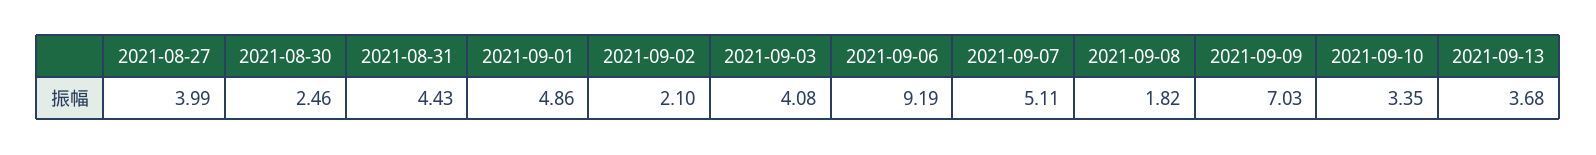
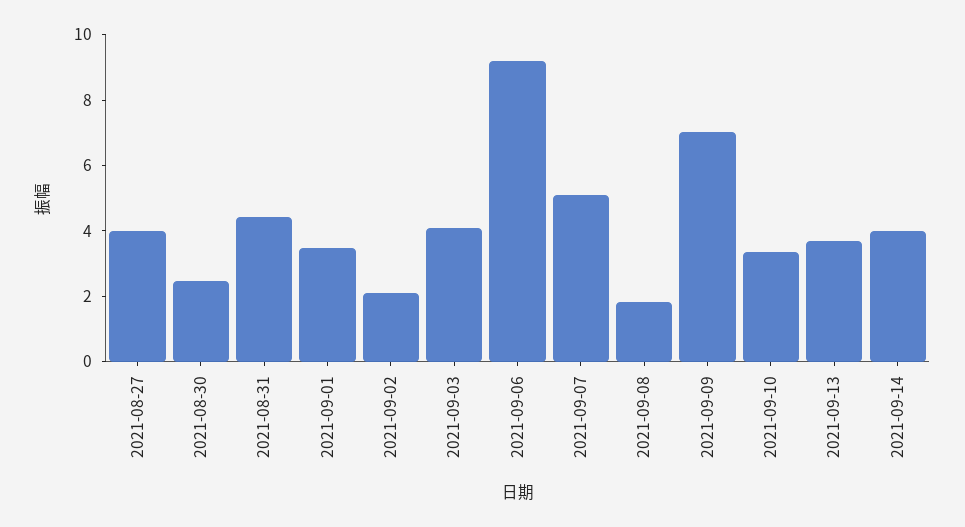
2021-09-01: 4.86 -> 3.5
2021-09-14: none -> 4

